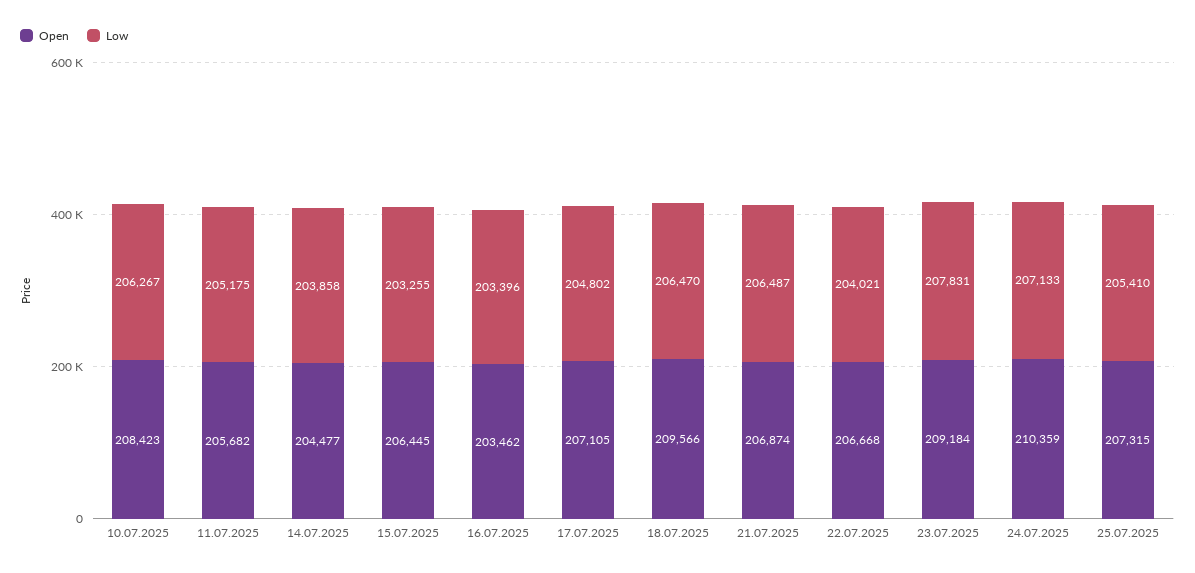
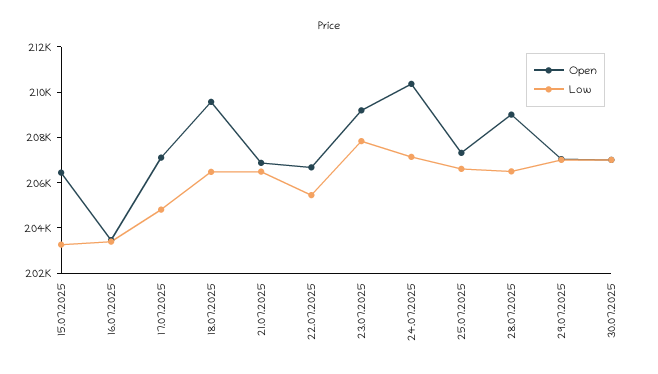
Open, 10.07.2025: 208423 -> none
Low, 10.07.2025: 206267 -> none
Open, 11.07.2025: 205682 -> none
Low, 11.07.2025: 205175 -> none
Open, 14.07.2025: 204477 -> none
Low, 14.07.2025: 203858 -> none
Low, 22.07.2025: 204021 -> 205500
Low, 25.07.2025: 205410 -> 206500
Open, 28.07.2025: none -> 209000
Low, 28.07.2025: none -> 206500
Open, 29.07.2025: none -> 207000
Low, 29.07.2025: none -> 207000
Open, 30.07.2025: none -> 207000
Low, 30.07.2025: none -> 207000

